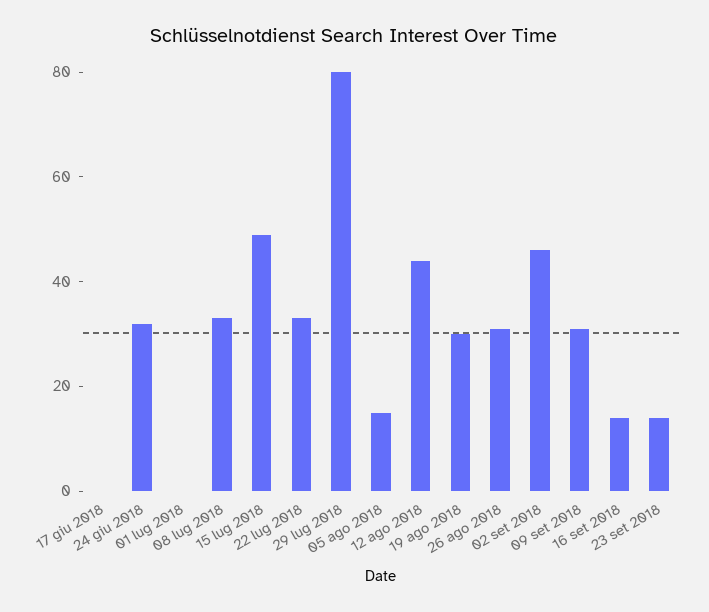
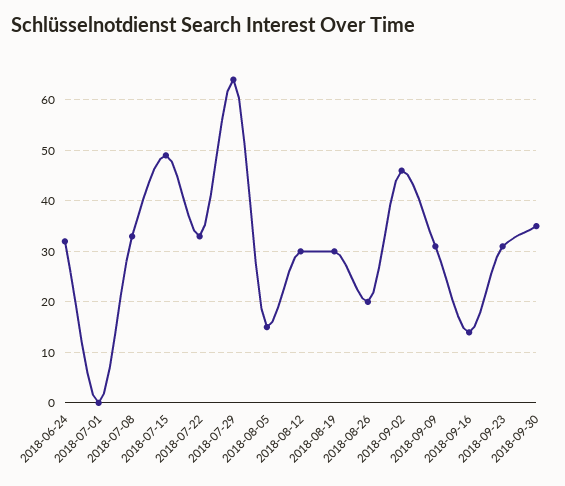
17 giu 2018: 0 -> none
29 lug 2018: 80 -> 65
12 ago 2018: 45 -> 30
26 ago 2018: 30 -> 20
23 set 2018: 15 -> 30
2018-09-30: none -> 35

